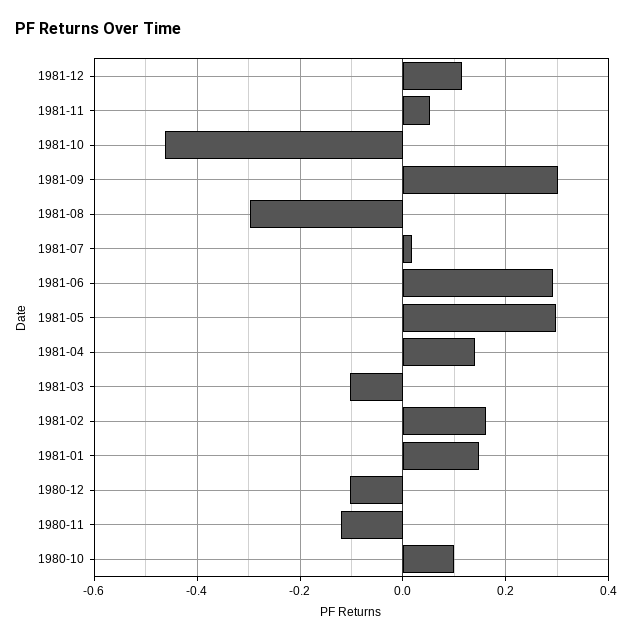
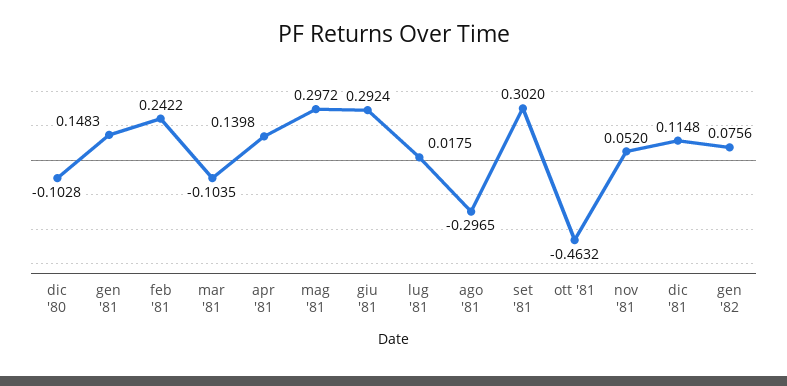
1981-02: 0.16 -> 0.2422
1980-11: -0.12 -> none
1980-10: 0.1 -> none
gen '82: none -> 0.0756

